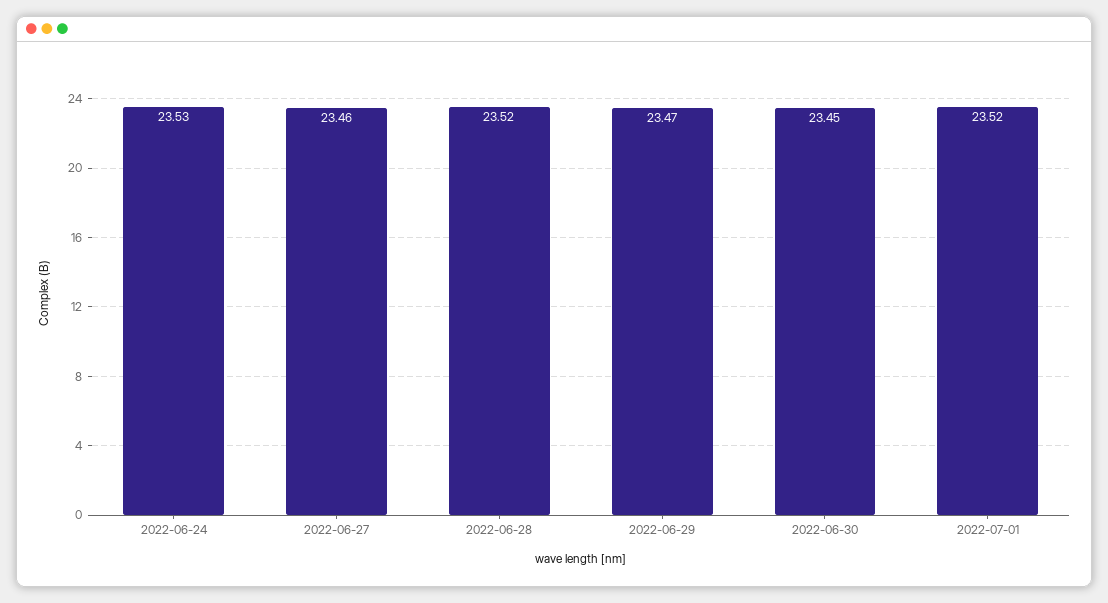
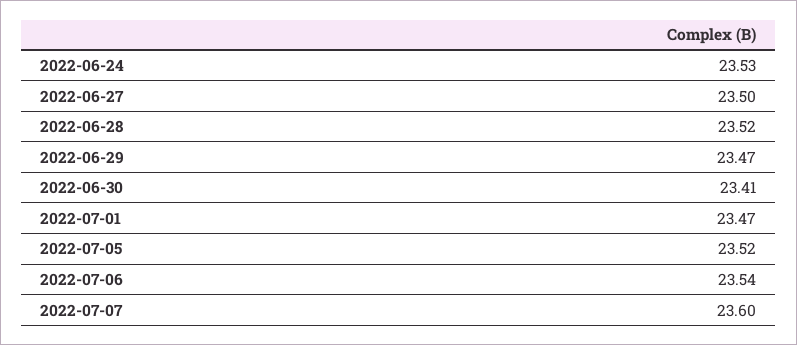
2022-06-27: 23.46 -> 23.5
2022-06-30: 23.45 -> 23.41
2022-07-01: 23.52 -> 23.47
2022-07-05: none -> 23.52
2022-07-06: none -> 23.54
2022-07-07: none -> 23.6

